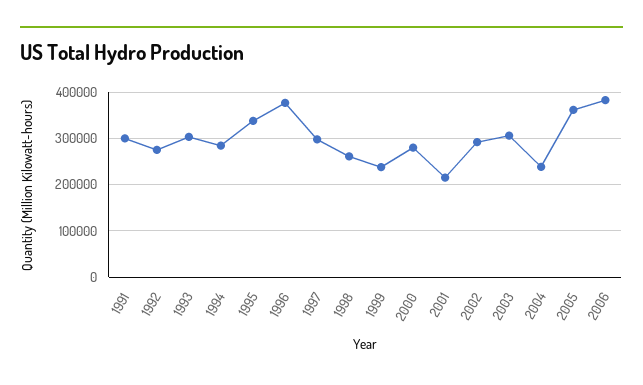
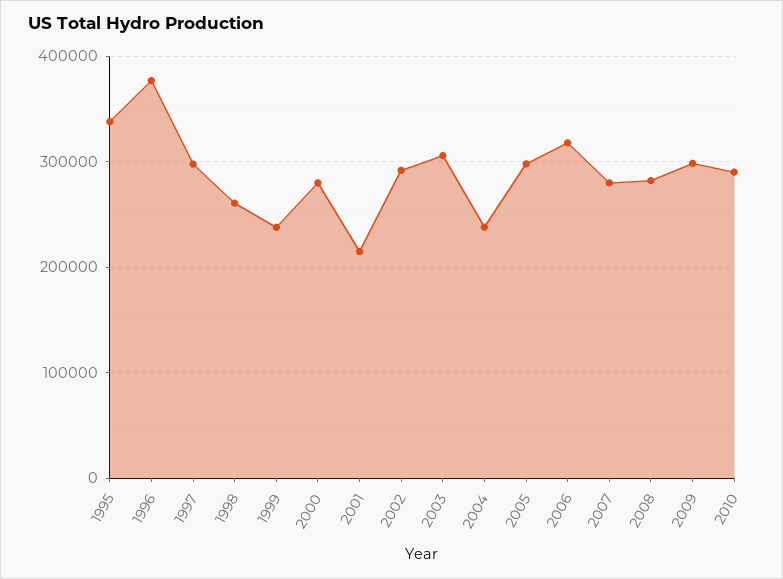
1991: 300000 -> none
1992: 280000 -> none
1993: 300000 -> none
1994: 280000 -> none
2005: 360000 -> 300000
2006: 380000 -> 320000
2007: none -> 280000
2008: none -> 280000
2009: none -> 300000
2010: none -> 290000

